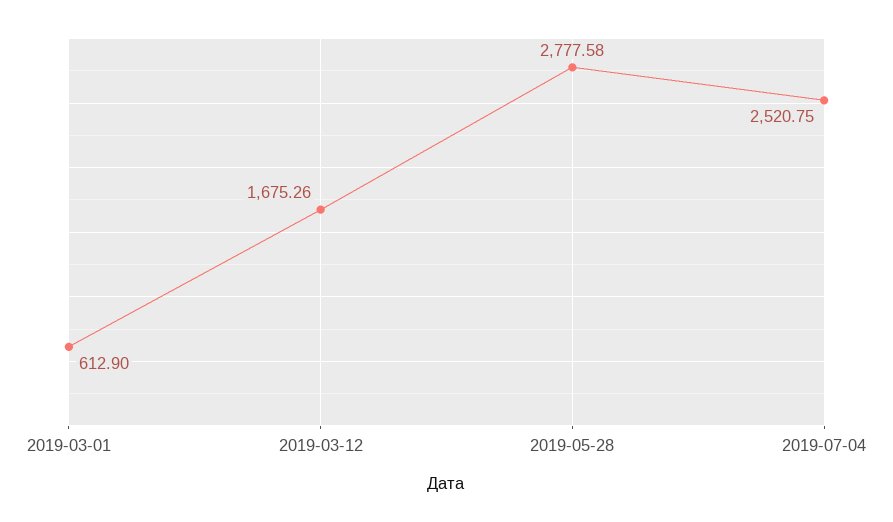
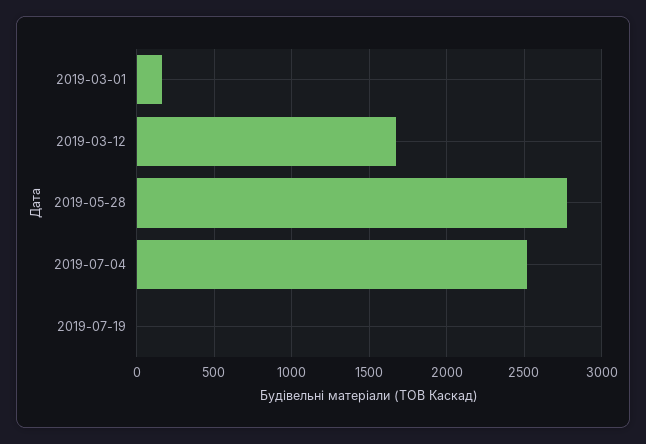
2019-03-01: 612.9 -> 150
2019-07-19: none -> 0

